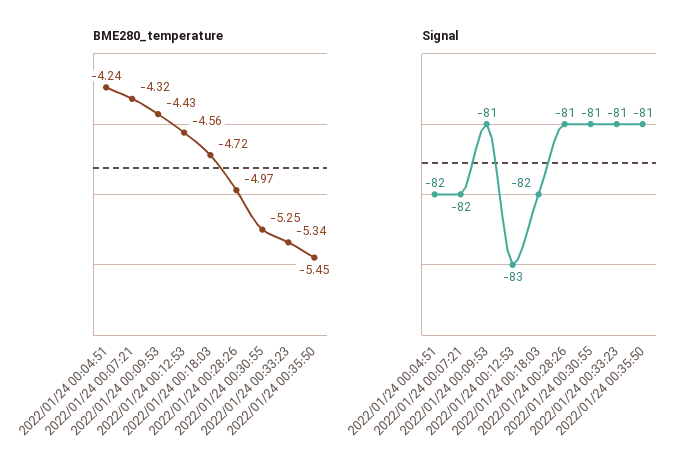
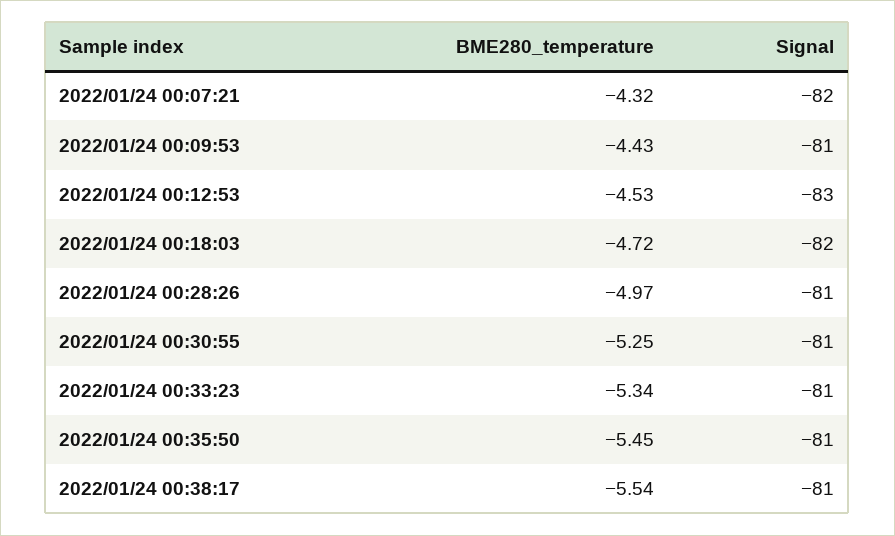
BME280_temperature, 2022/01/24 00:04:51: -4.24 -> none
BME280_temperature, 2022/01/24 00:12:53: -4.56 -> -4.53
Signal, 2022/01/24 00:04:51: -82 -> none
BME280_temperature, 2022/01/24 00:38:17: none -> -5.54
Signal, 2022/01/24 00:38:17: none -> -81

